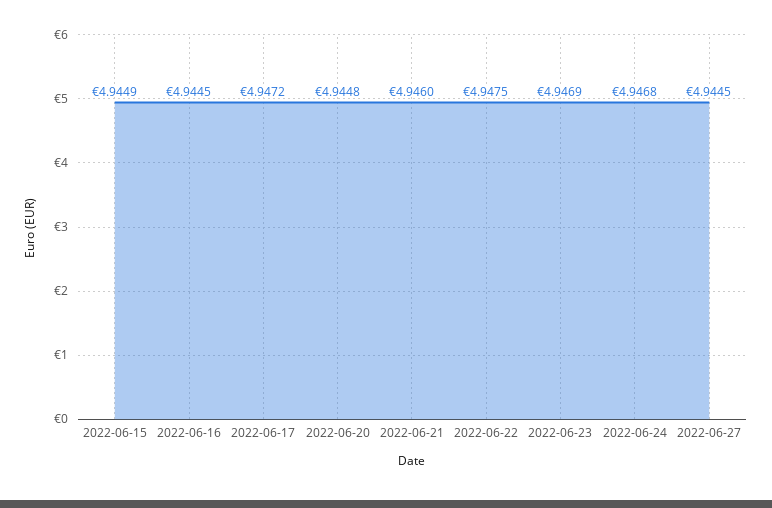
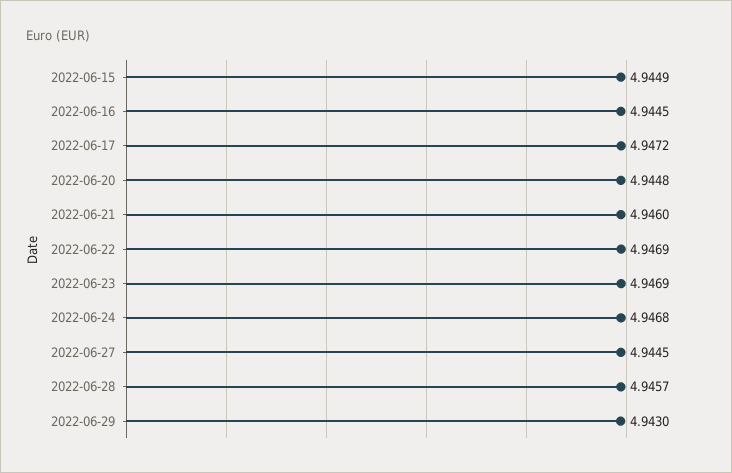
2022-06-22: 4.9475 -> 4.9469
2022-06-28: none -> 4.9457
2022-06-29: none -> 4.943

